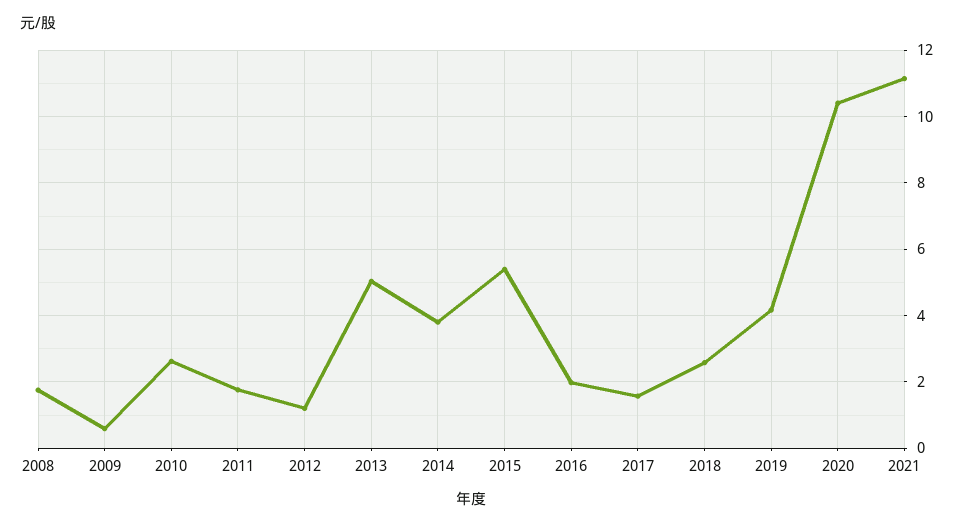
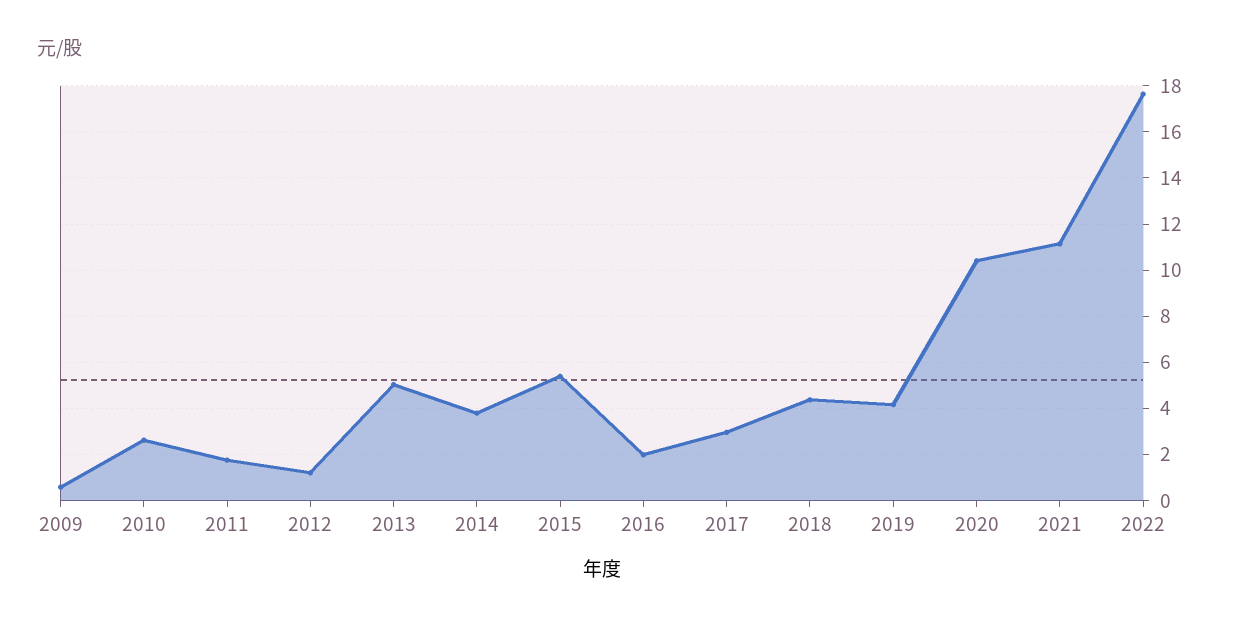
2008: 1.8 -> none
2017: 1.6 -> 3
2018: 2.6 -> 4.5
2022: none -> 17.5

